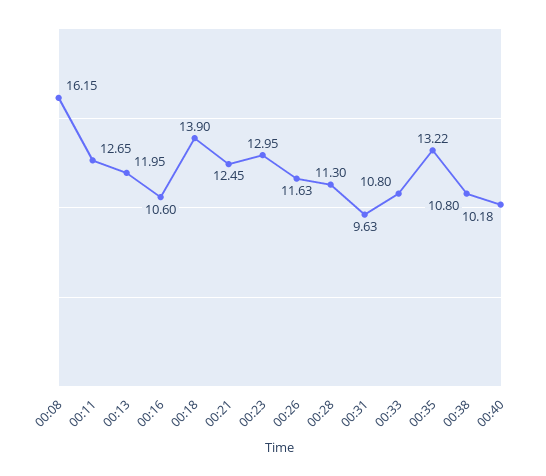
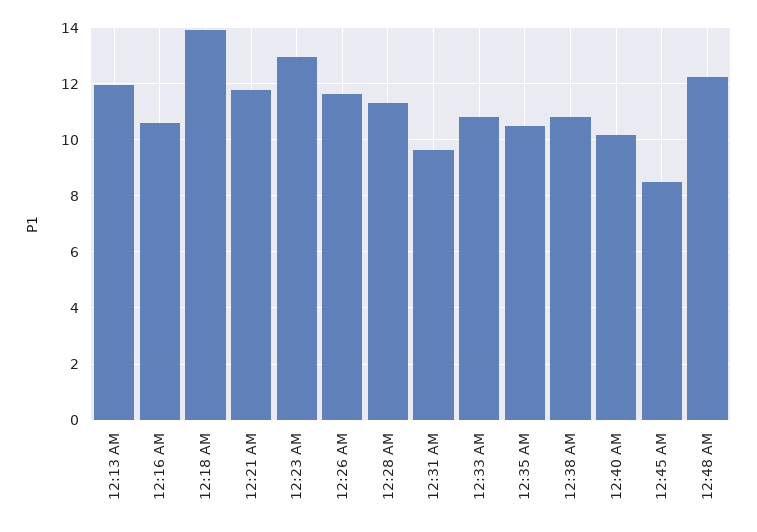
00:08: 16.15 -> none
00:11: 12.65 -> none
00:21: 12.45 -> 11.75
00:35: 13.22 -> 10.5
12:45 AM: none -> 8.5
12:48 AM: none -> 12.25

